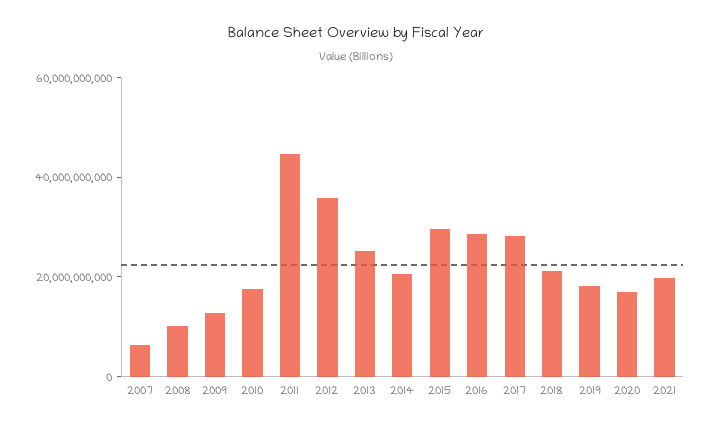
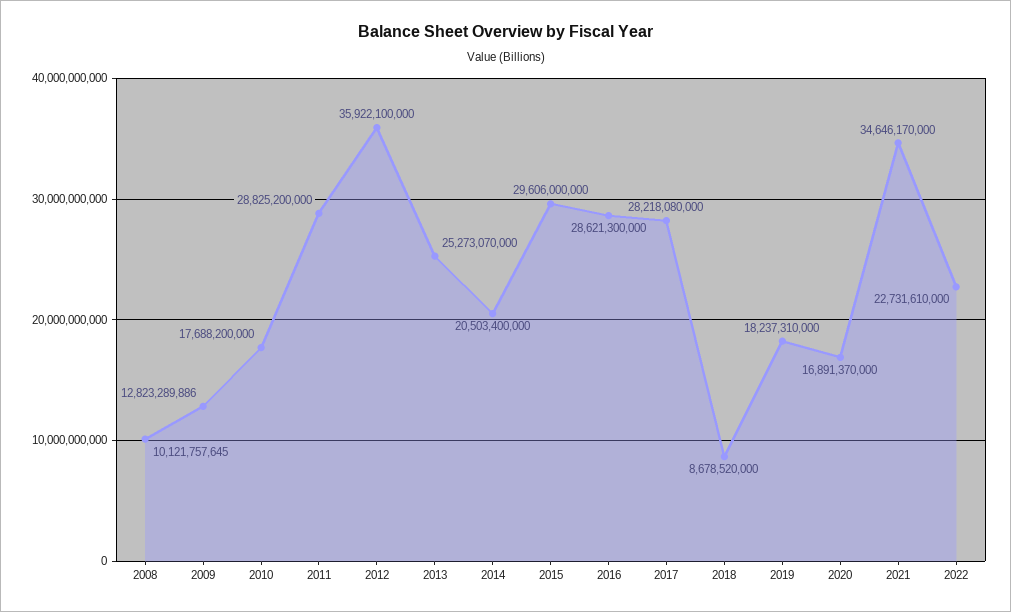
2007: 5000000000 -> none
2011: 45000000000 -> 28825200000
2018: 20000000000 -> 8678520000
2021: 20000000000 -> 34646170000
2022: none -> 22731610000

